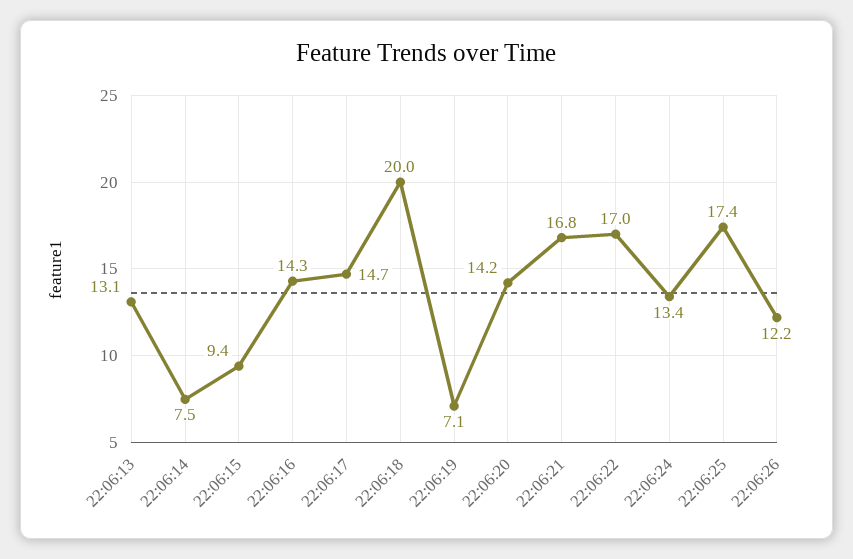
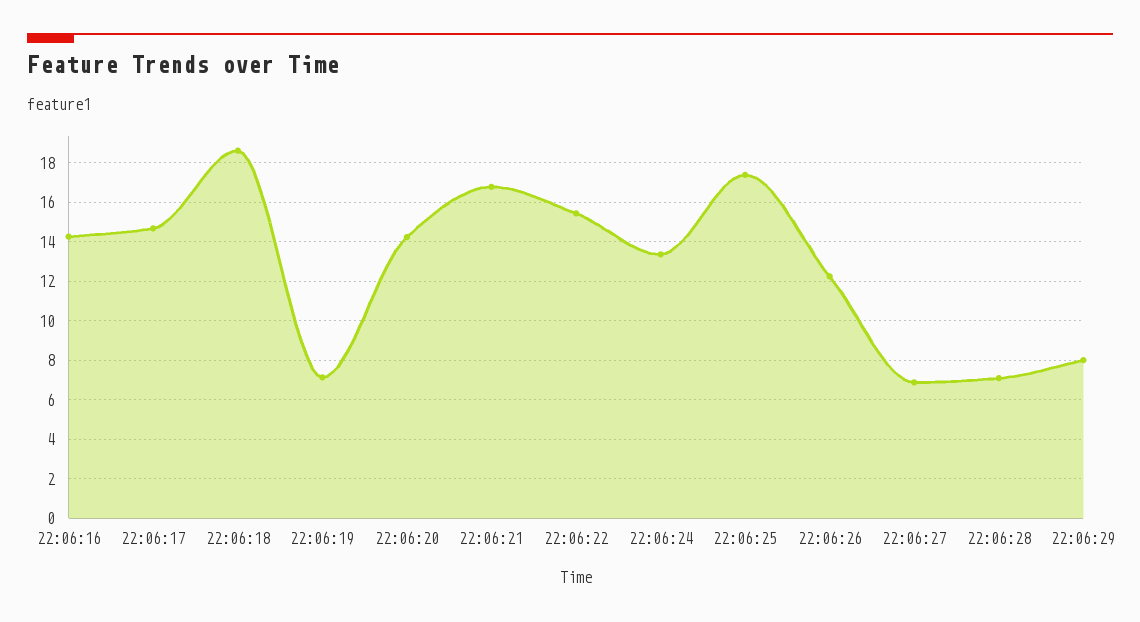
22:06:13: 13.1 -> none
22:06:14: 7.5 -> none
22:06:15: 9.4 -> none
22:06:18: 20 -> 18.5
22:06:22: 17 -> 15.5
22:06:27: none -> 7
22:06:28: none -> 7
22:06:29: none -> 8

